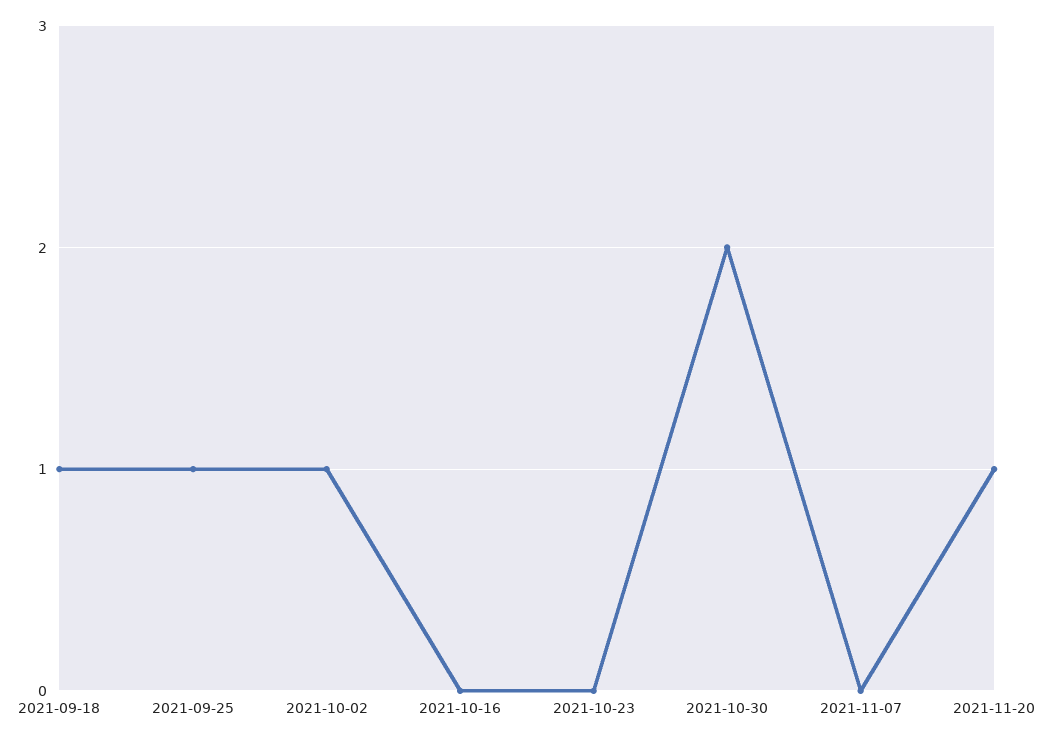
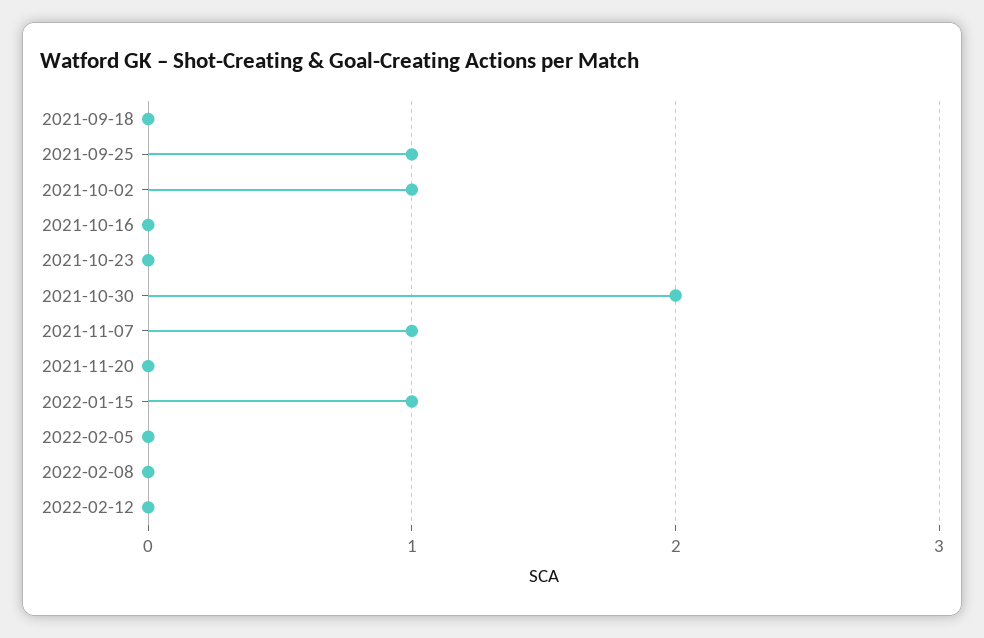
2021-09-18: 1 -> 0
2021-11-07: 0 -> 1
2021-11-20: 1 -> 0
2022-01-15: none -> 1
2022-02-05: none -> 0
2022-02-08: none -> 0
2022-02-12: none -> 0

